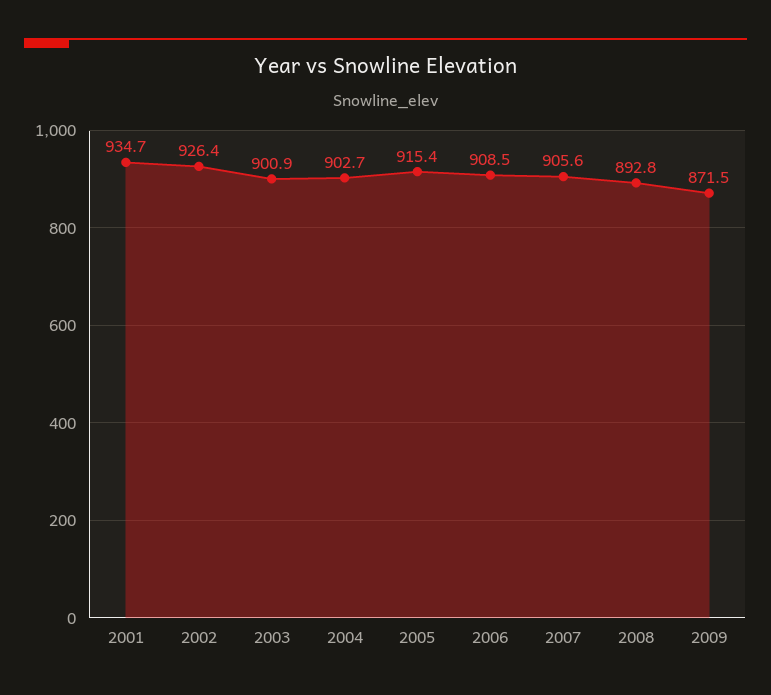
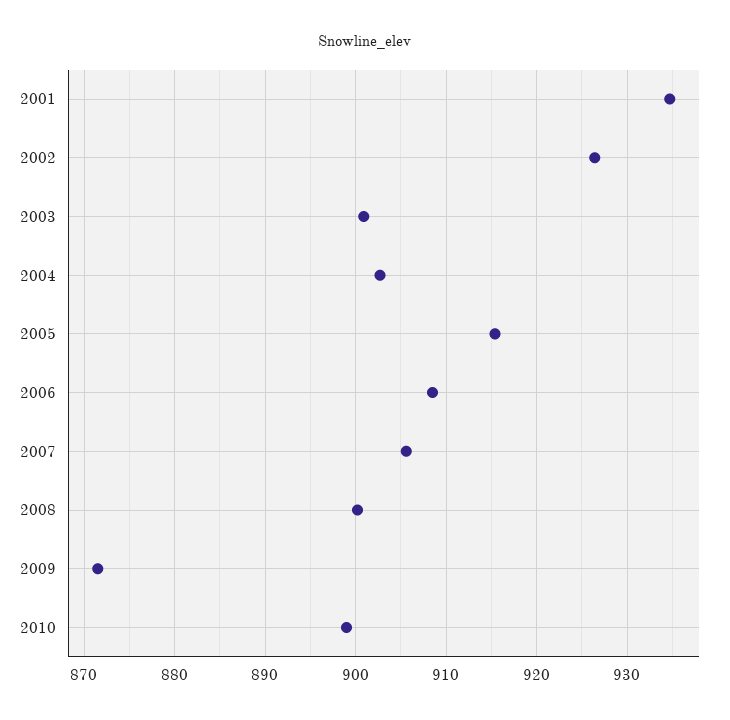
2008: 892.8 -> 900
2010: none -> 899

